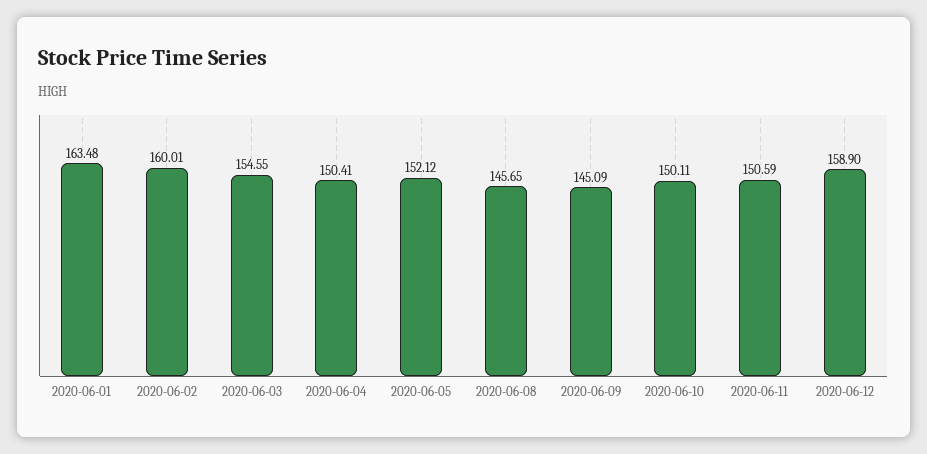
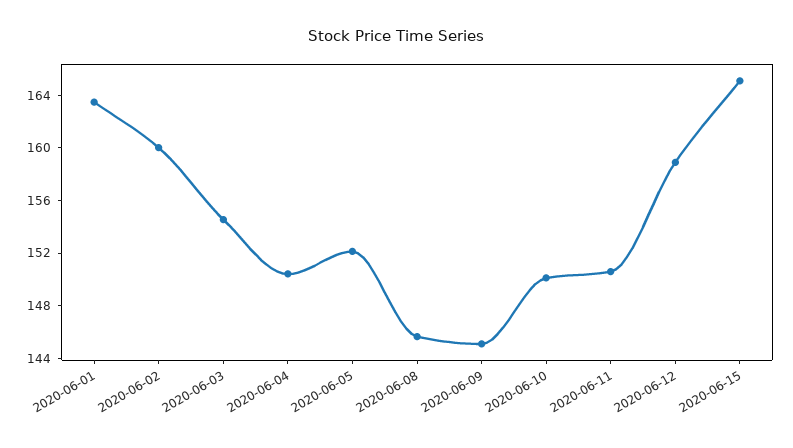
2020-06-15: none -> 165

